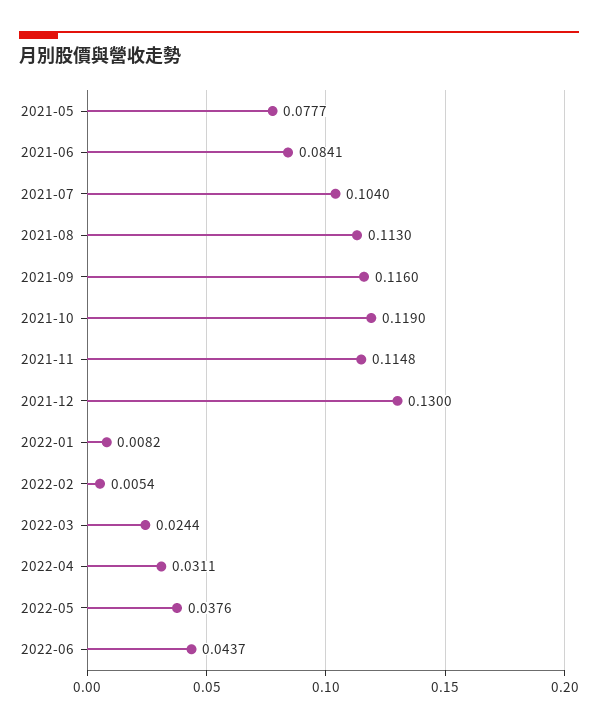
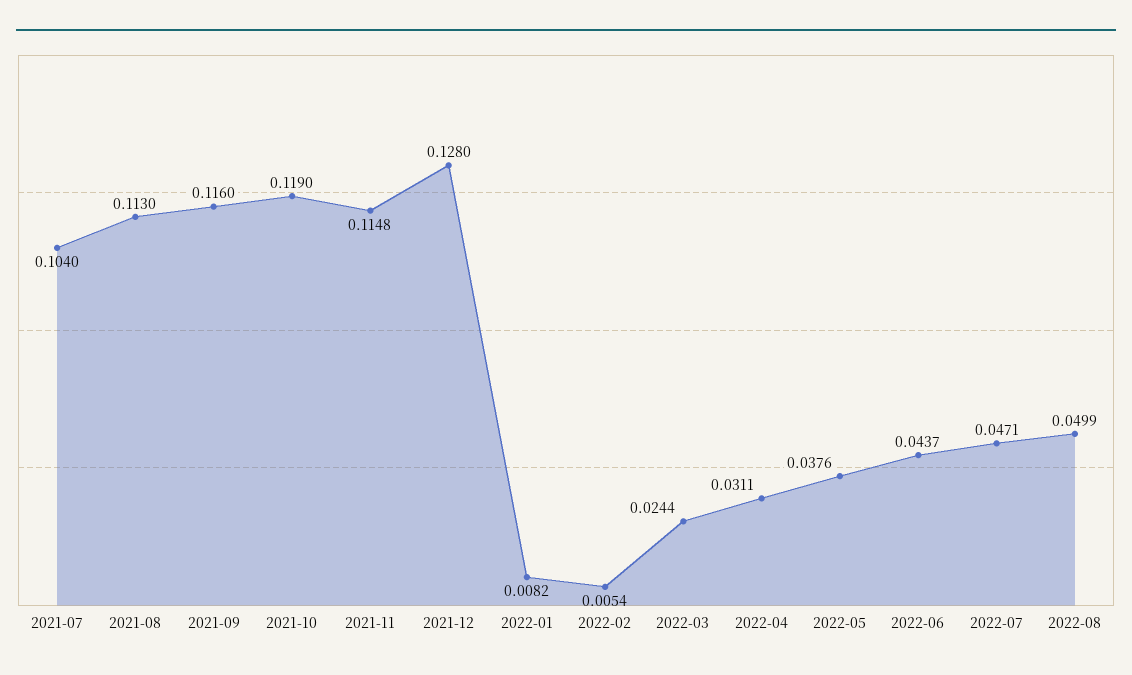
2021-05: 0.0777 -> none
2021-06: 0.0841 -> none
2021-12: 0.13 -> 0.128
2022-07: none -> 0.0471
2022-08: none -> 0.0499

